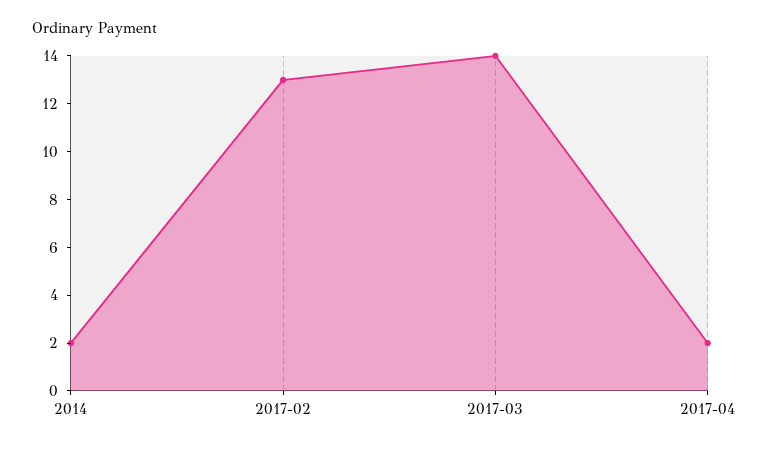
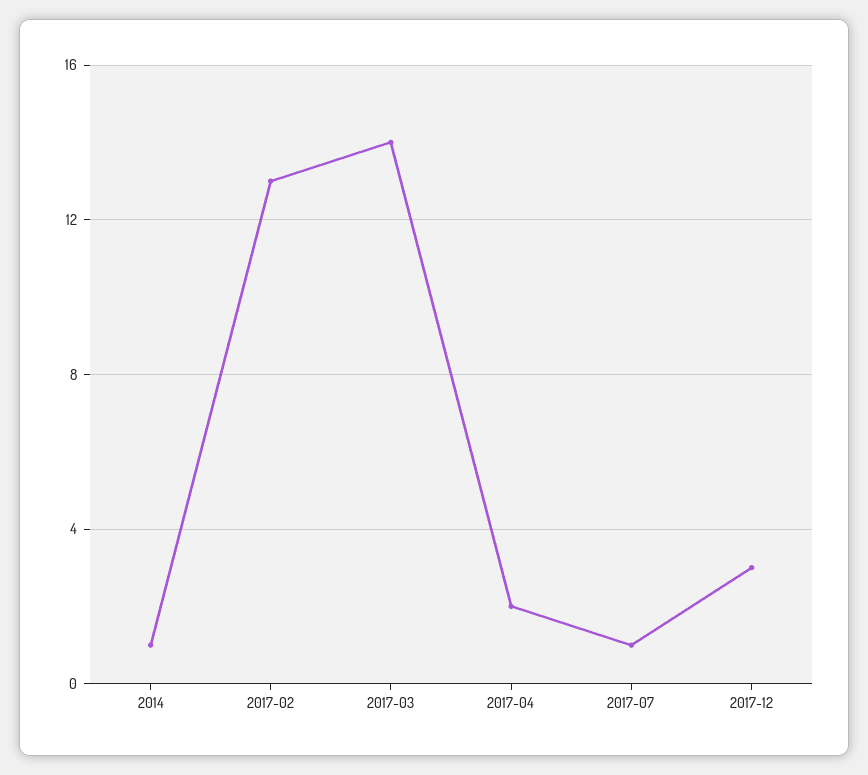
2014: 2 -> 1
2017-07: none -> 1
2017-12: none -> 3

